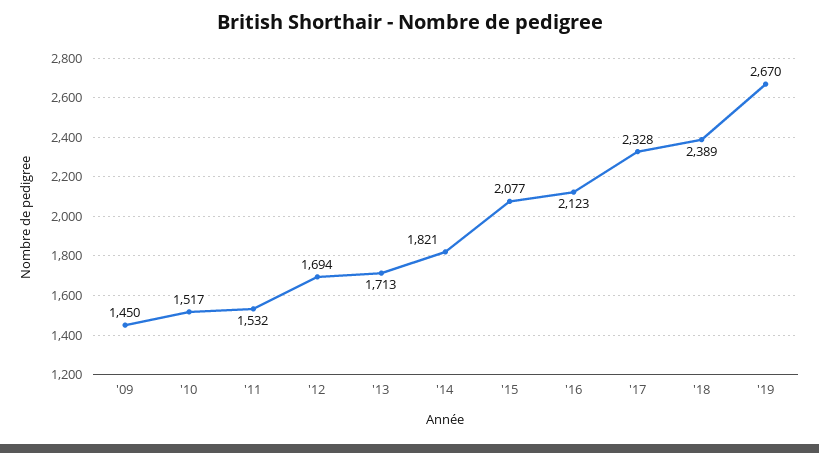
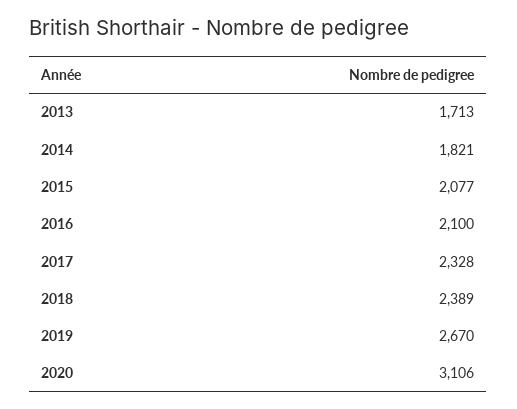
'09: 1450 -> none
'10: 1517 -> none
'11: 1532 -> none
'12: 1694 -> none
'16: 2123 -> 2100
2020: none -> 3106

